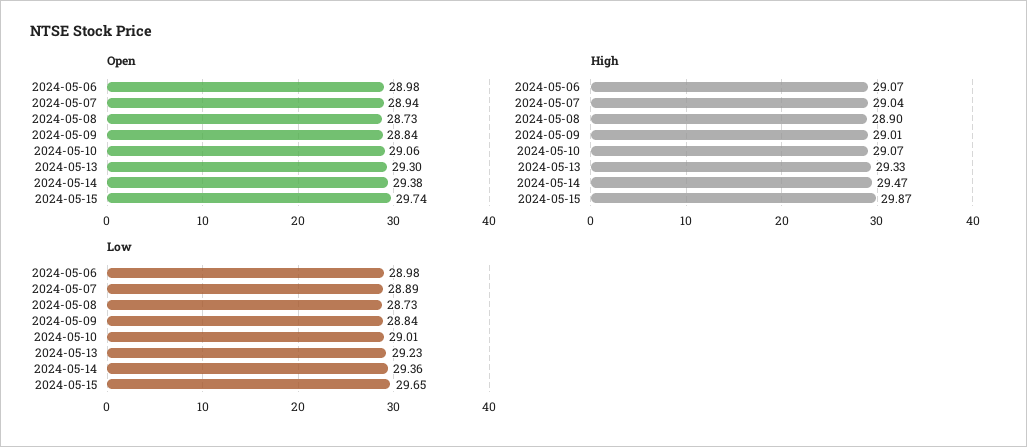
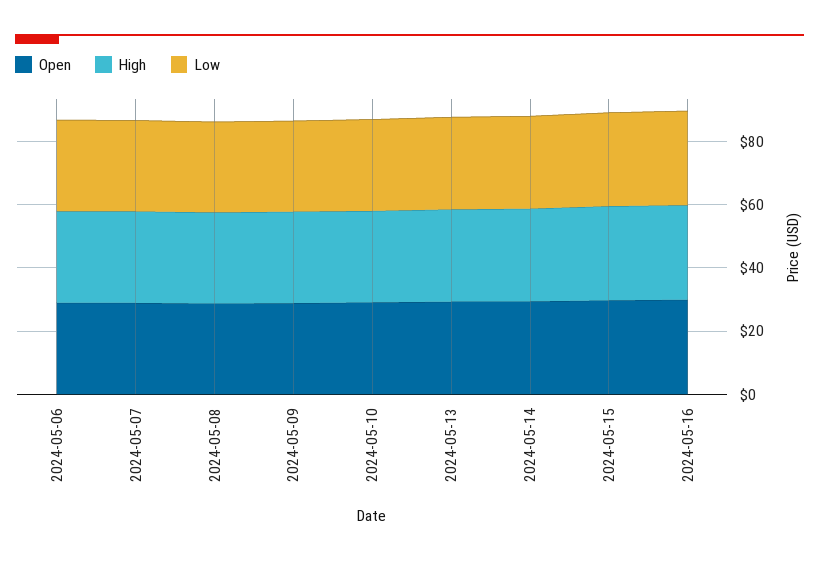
Open, 2024-05-16: none -> 30
High, 2024-05-16: none -> 30
Low, 2024-05-16: none -> 30

